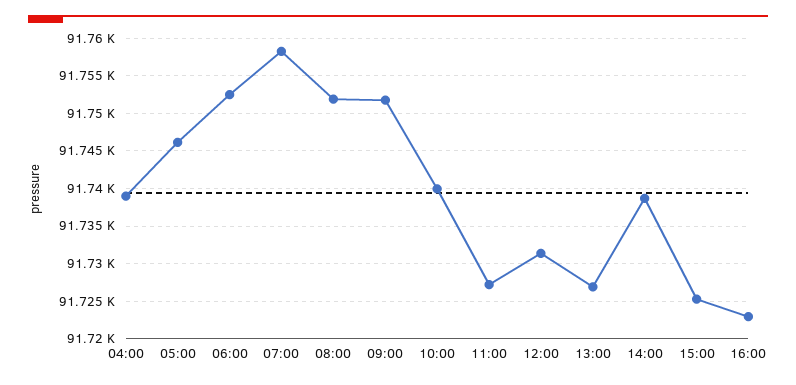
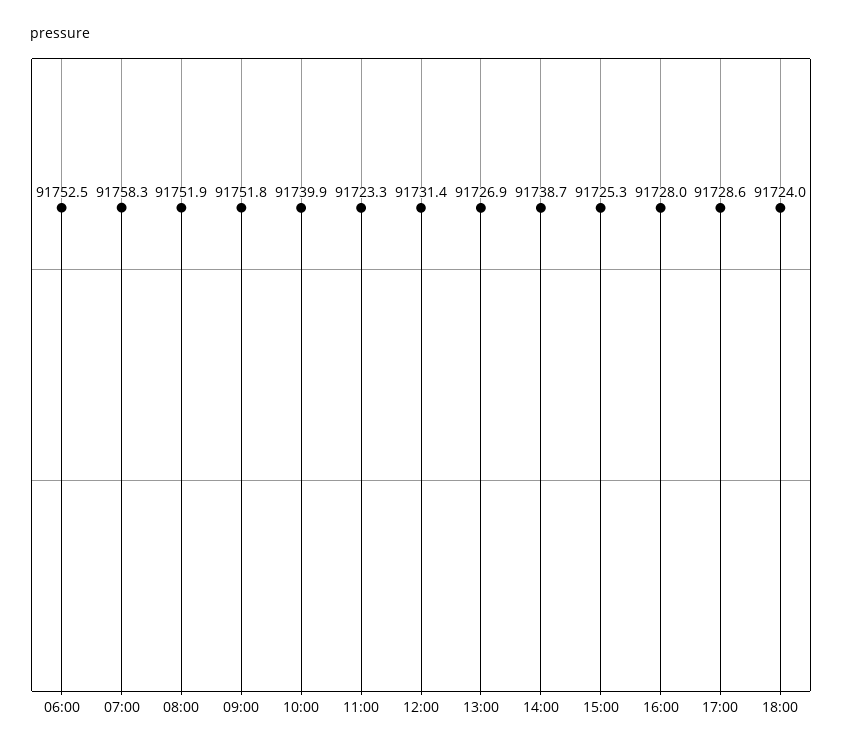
04:00: 91739 -> none
05:00: 91746 -> none
11:00: 91727 -> 91723.3
16:00: 91723 -> 91728
17:00: none -> 91728.6
18:00: none -> 91724

